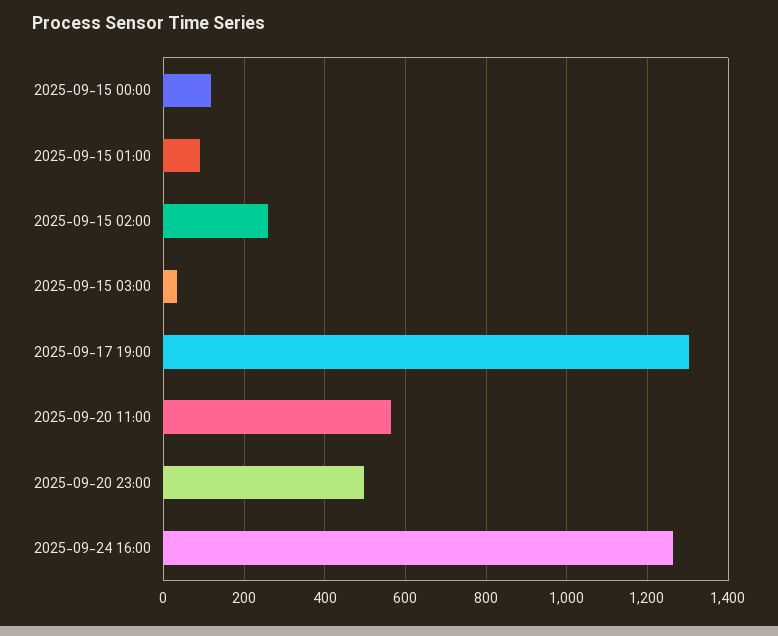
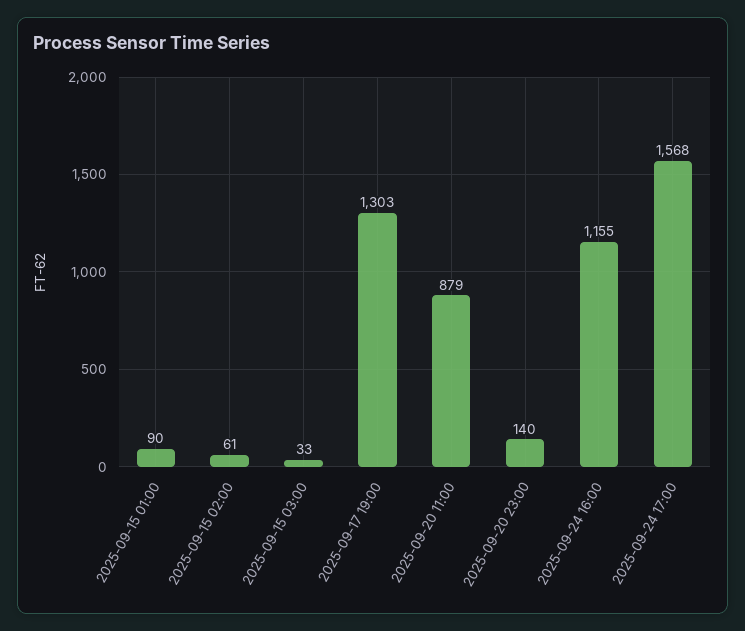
2025-09-15 00:00: 120 -> none
2025-09-15 02:00: 260 -> 61
2025-09-20 11:00: 560 -> 879
2025-09-20 23:00: 500 -> 140
2025-09-24 16:00: 1260 -> 1155
2025-09-24 17:00: none -> 1568

